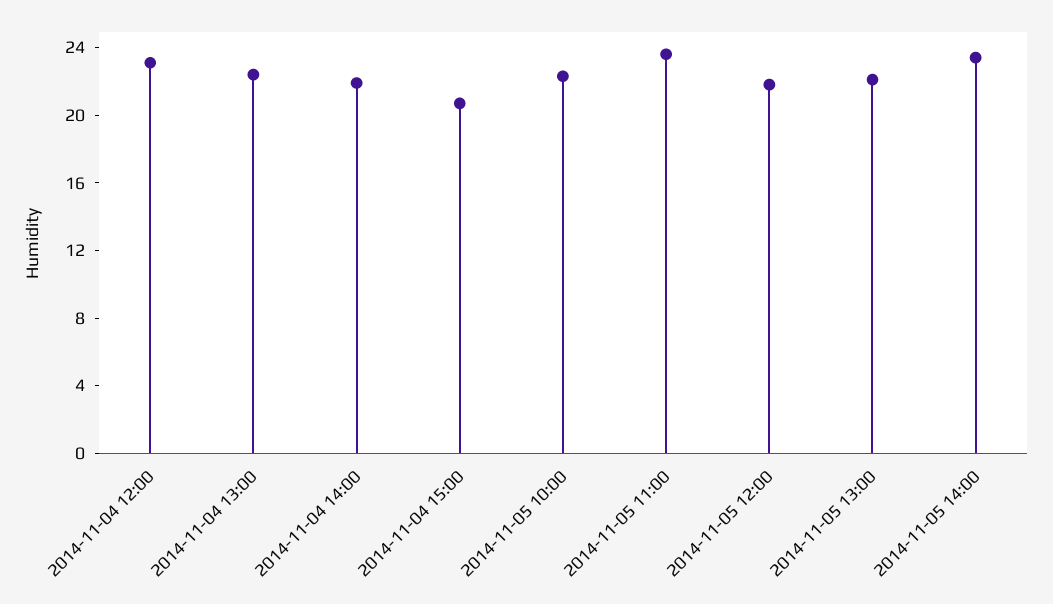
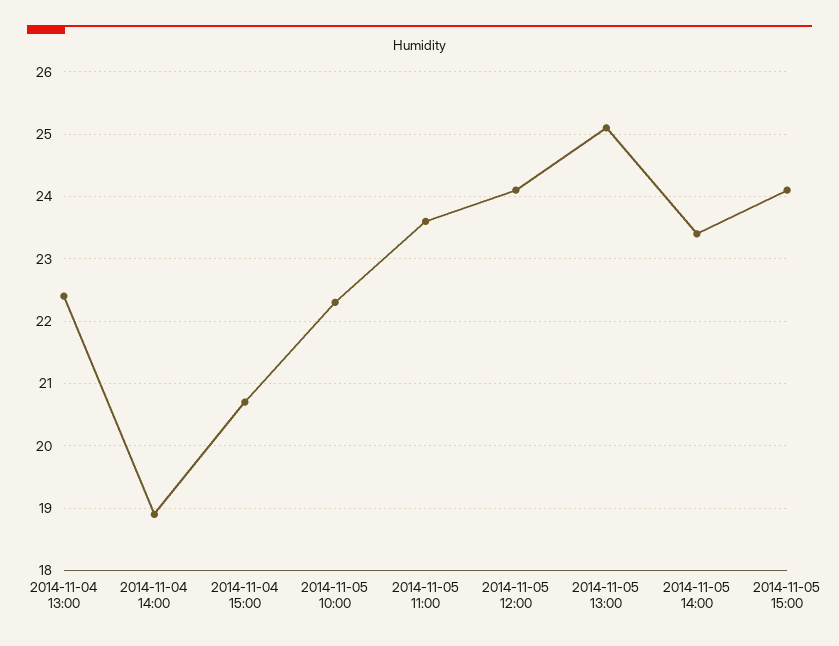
2014-11-04 12:00: 23 -> none
2014-11-04 14:00: 22 -> 18.9
2014-11-05 12:00: 22 -> 24.1
2014-11-05 13:00: 22 -> 25.1
2014-11-05 15:00: none -> 24.1

